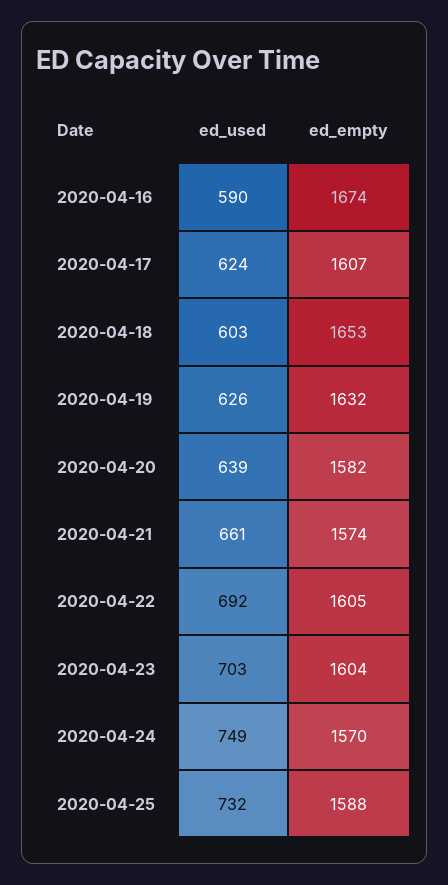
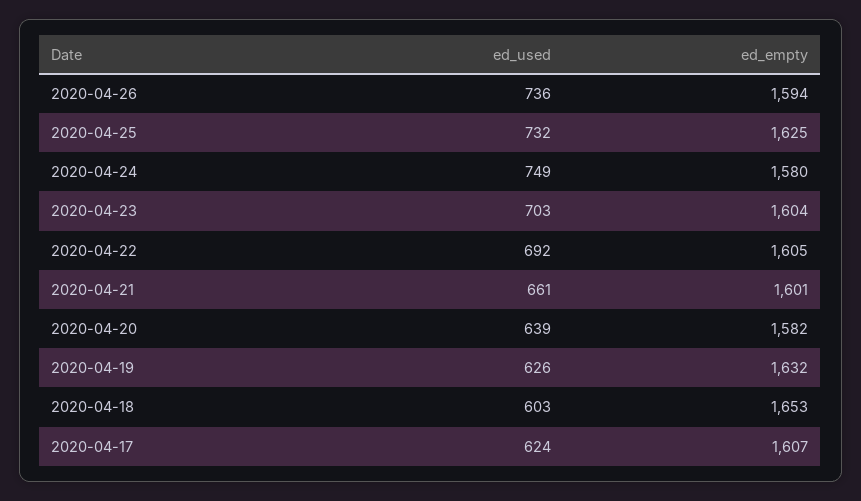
ed_used, 2020-04-16: 590 -> none
ed_empty, 2020-04-16: 1674 -> none
ed_empty, 2020-04-21: 1574 -> 1601
ed_empty, 2020-04-24: 1570 -> 1580
ed_empty, 2020-04-25: 1588 -> 1625
ed_used, 2020-04-26: none -> 736
ed_empty, 2020-04-26: none -> 1594

